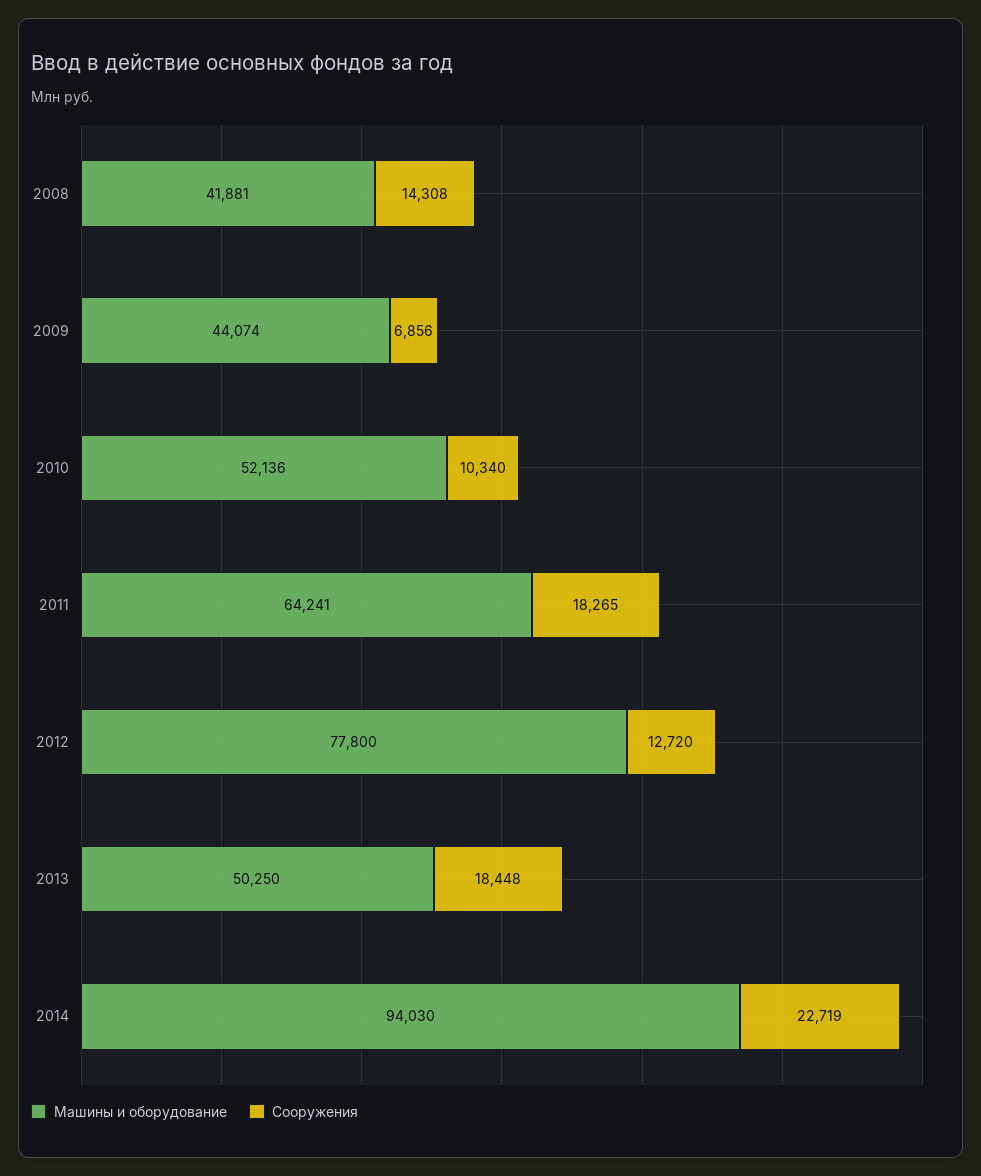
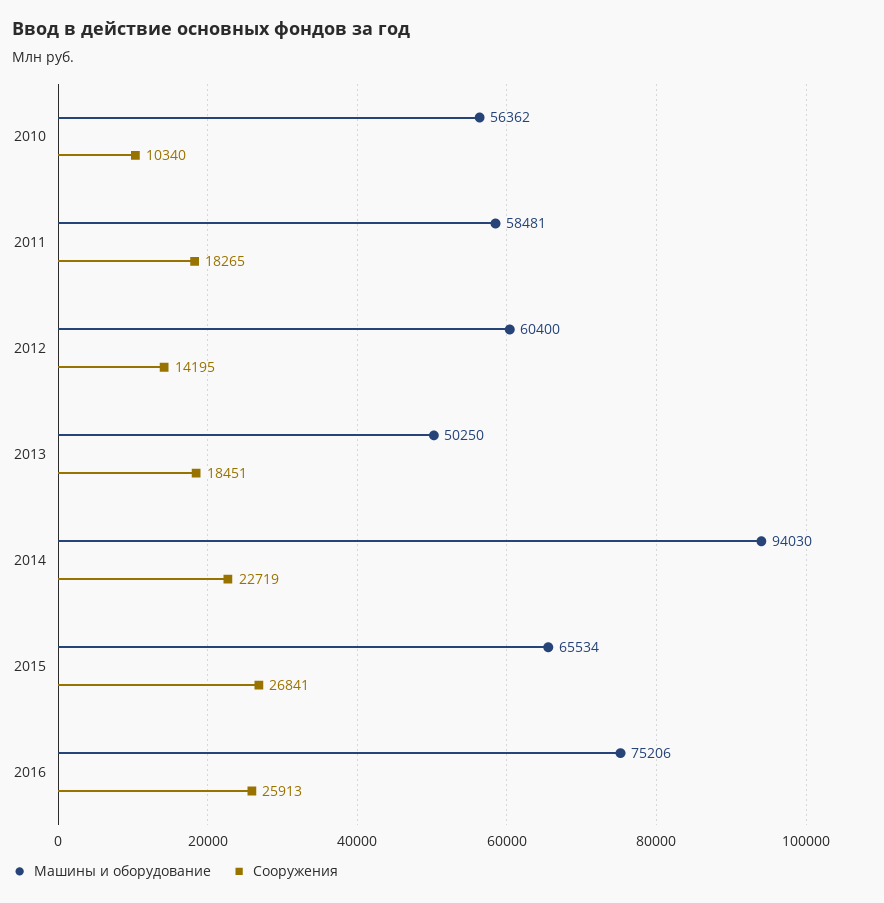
Машины и оборудование, 2008: 41881 -> none
Сооружения, 2008: 14308 -> none
Машины и оборудование, 2009: 44074 -> none
Сооружения, 2009: 6856 -> none
Машины и оборудование, 2010: 52136 -> 56362
Машины и оборудование, 2011: 64241 -> 58481
Машины и оборудование, 2012: 77800 -> 60400
Сооружения, 2012: 12720 -> 14195
Сооружения, 2013: 18448 -> 18451
Машины и оборудование, 2015: none -> 65534
Сооружения, 2015: none -> 26841
Машины и оборудование, 2016: none -> 75206
Сооружения, 2016: none -> 25913

